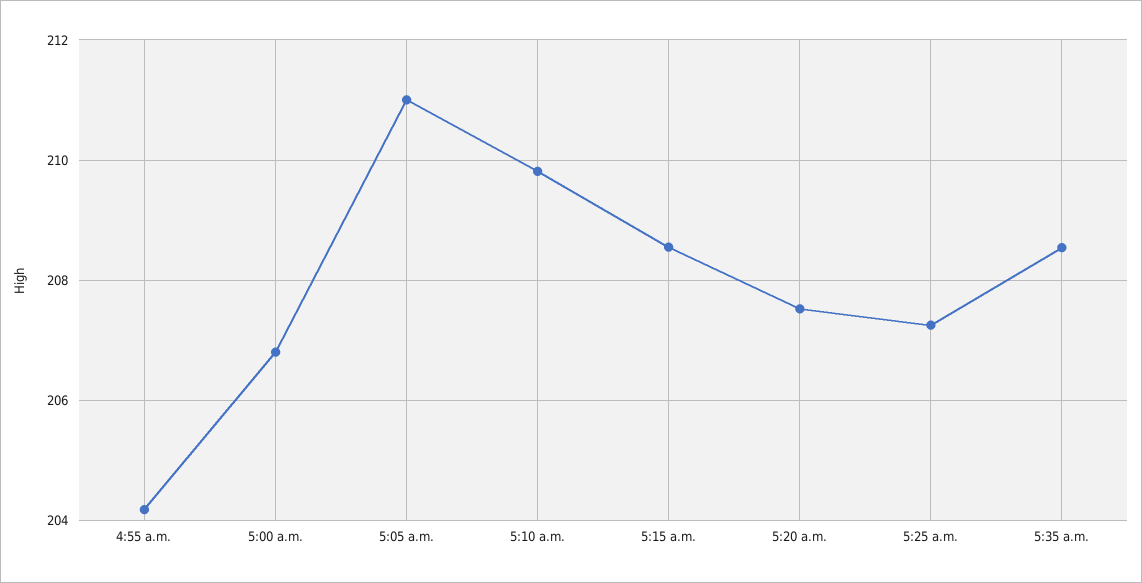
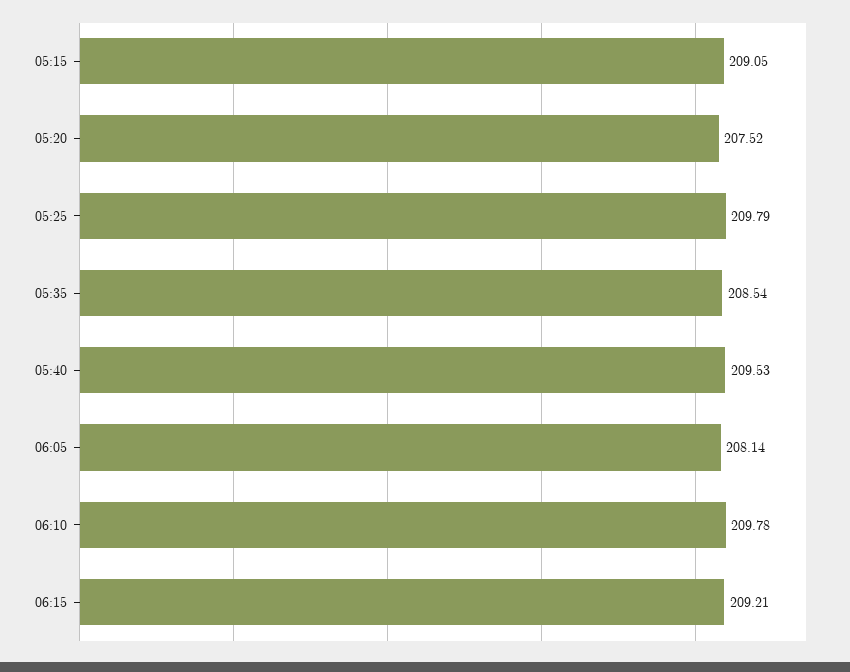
4:55 a.m.: 204.2 -> none
5:00 a.m.: 206.8 -> none
5:05 a.m.: 211 -> none
5:10 a.m.: 209.8 -> none
5:15 a.m.: 208.6 -> 209.05
5:25 a.m.: 207.2 -> 209.79
05:40: none -> 209.53
06:05: none -> 208.14
06:10: none -> 209.78
06:15: none -> 209.21

